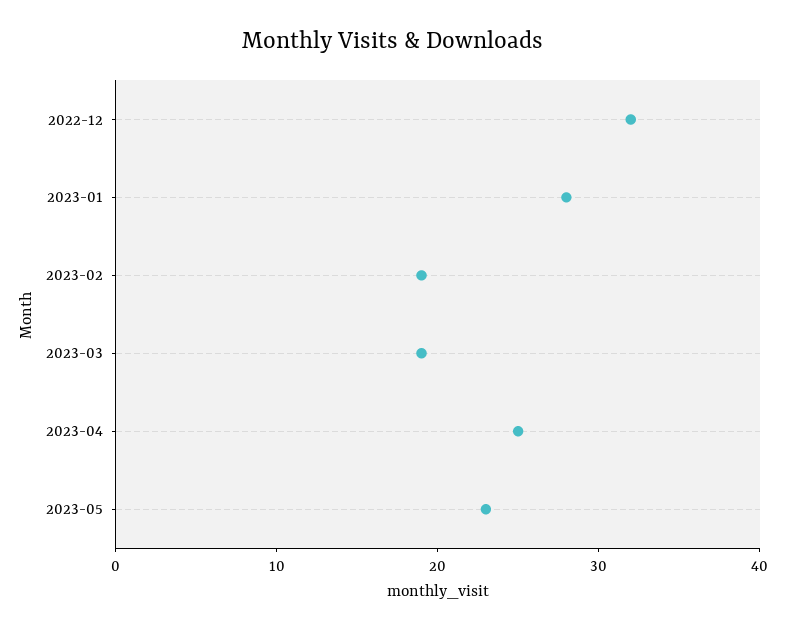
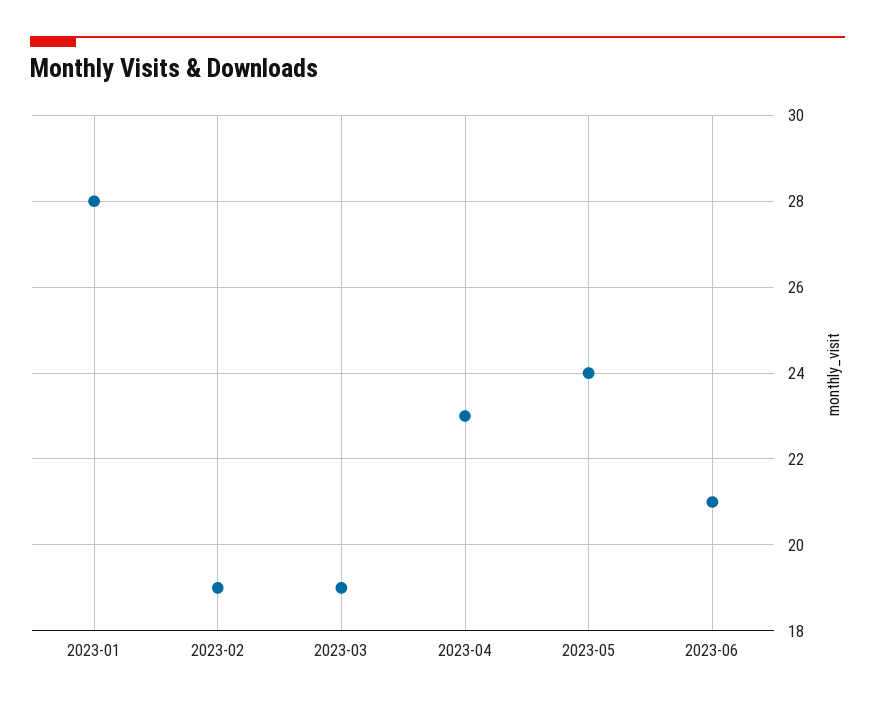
2022-12: 32 -> none
2023-04: 25 -> 23
2023-05: 23 -> 24
2023-06: none -> 21

